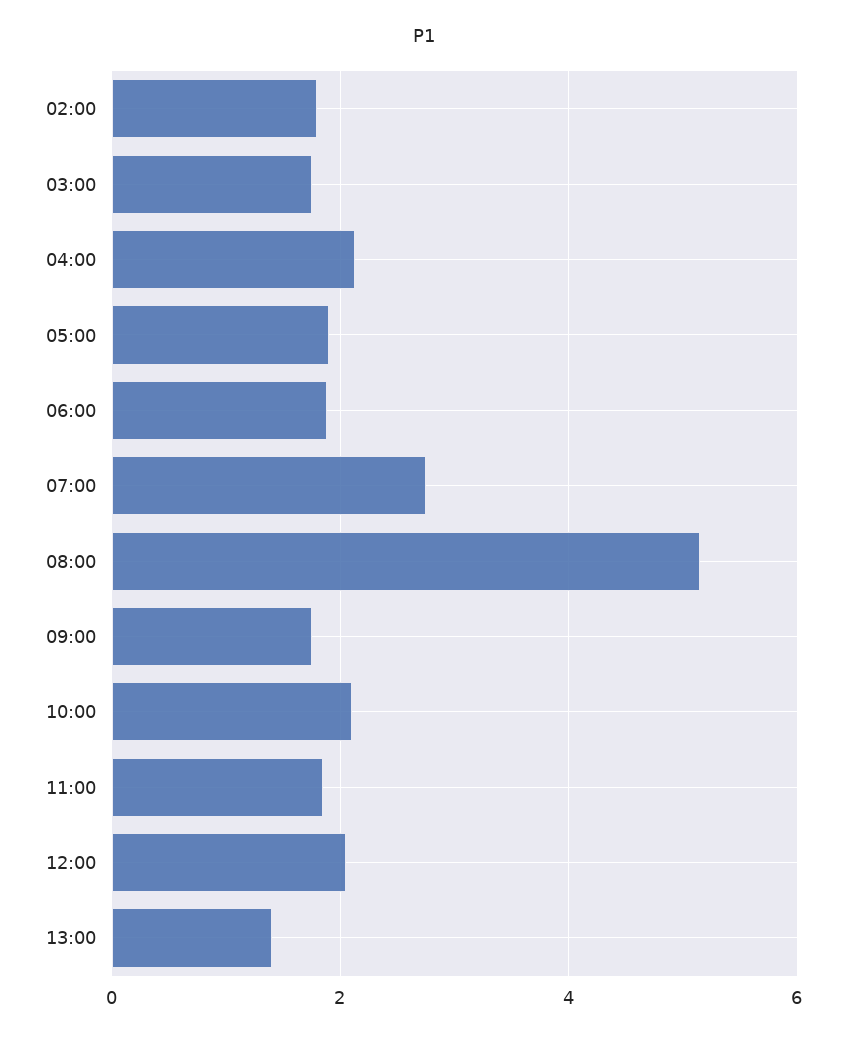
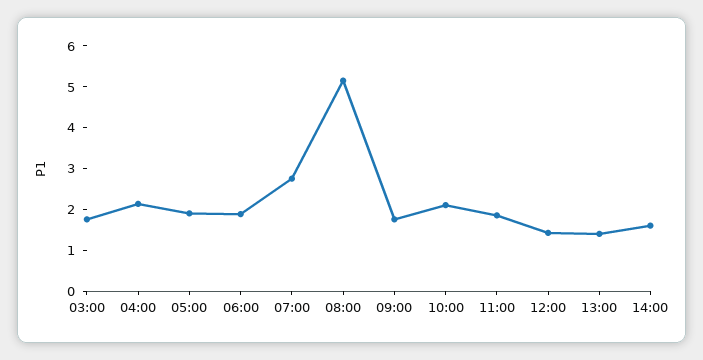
02:00: 1.8 -> none
12:00: 2 -> 1.4
14:00: none -> 1.6

